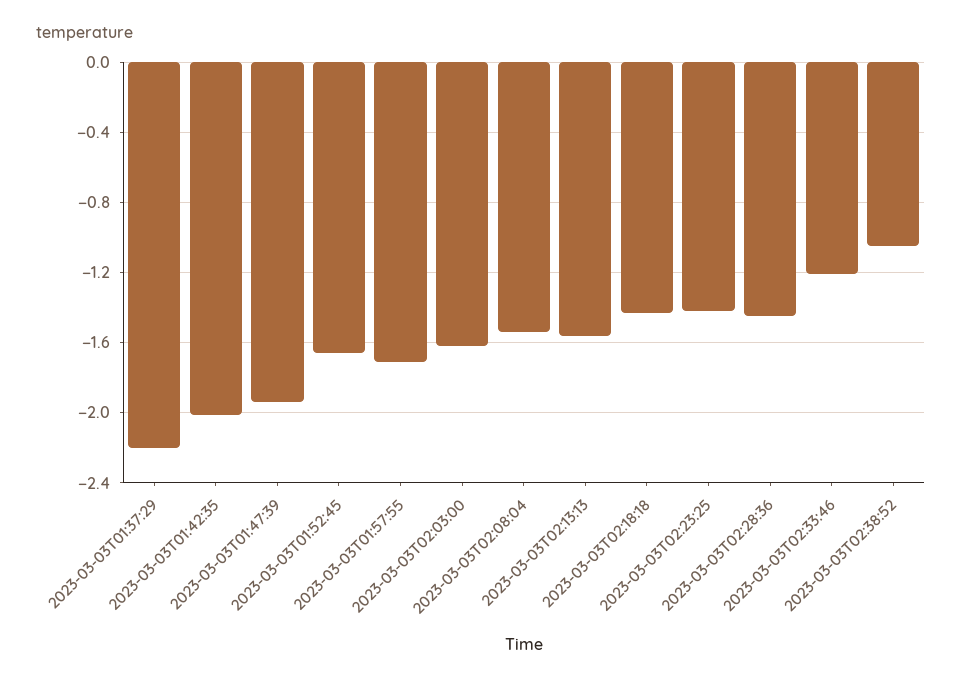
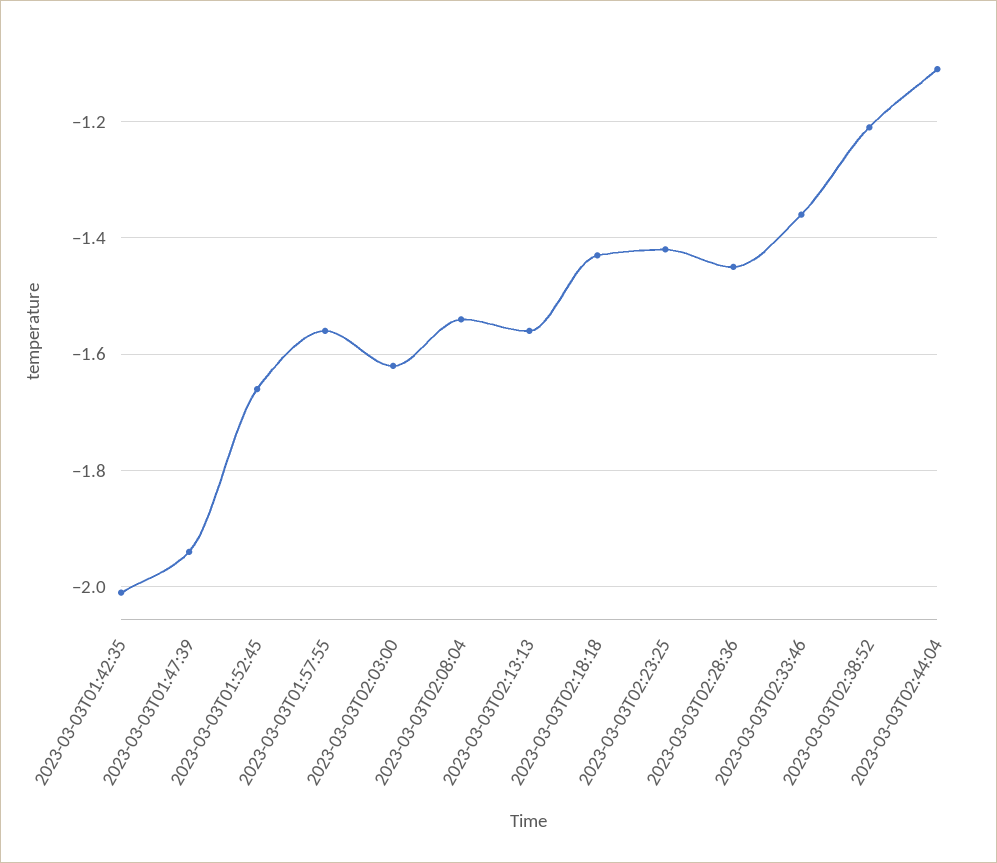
2023-03-03T01:37:29: -2.2 -> none
2023-03-03T01:57:55: -1.7 -> -1.55
2023-03-03T02:33:46: -1.2 -> -1.35
2023-03-03T02:38:52: -1.05 -> -1.2
2023-03-03T02:44:04: none -> -1.1

